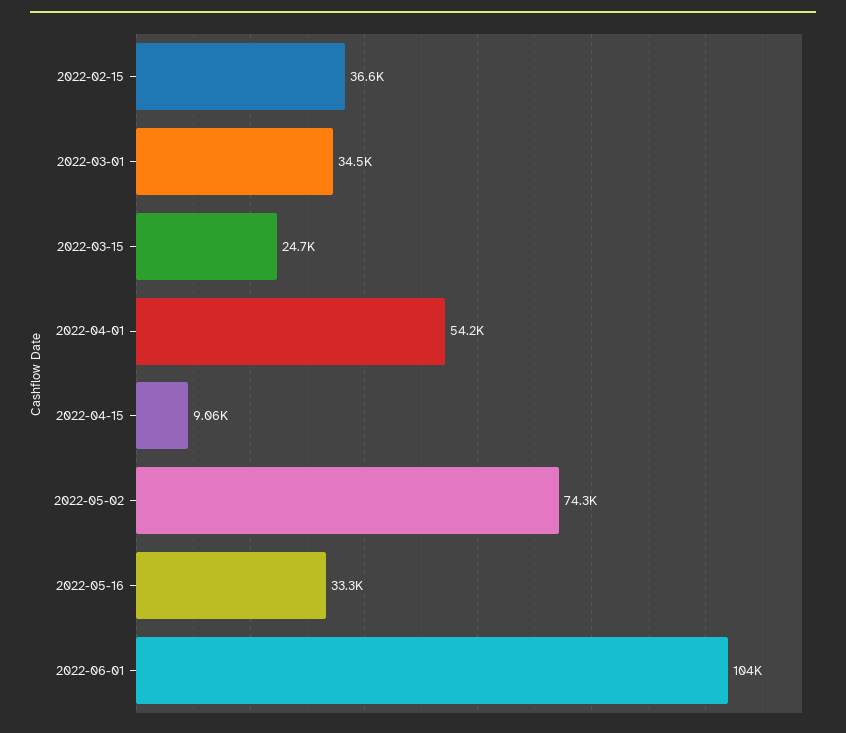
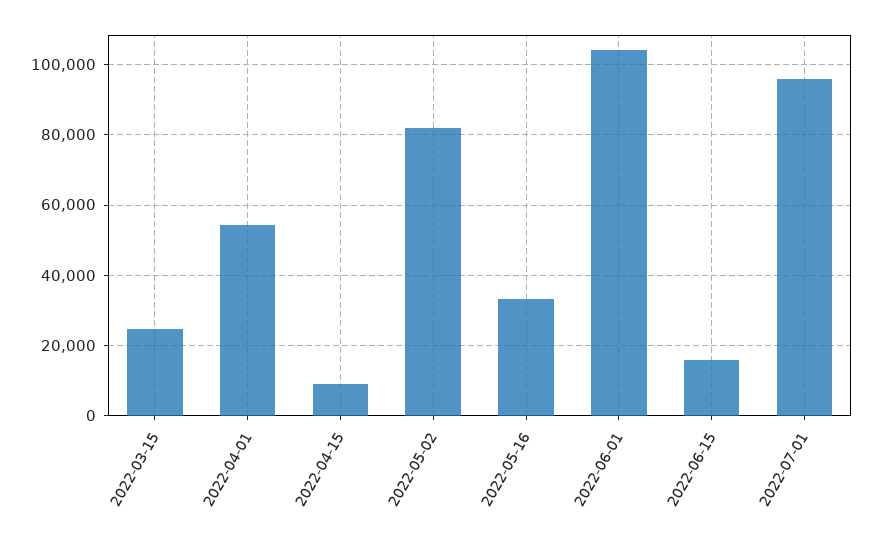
2022-02-15: 36600 -> none
2022-03-01: 34500 -> none
2022-05-02: 74300 -> 82000
2022-06-15: none -> 16000
2022-07-01: none -> 96000

